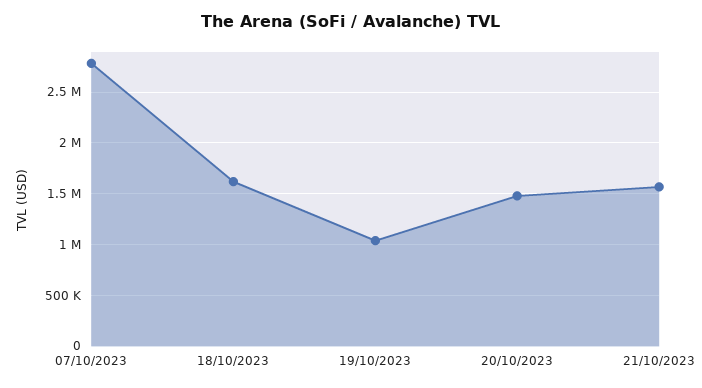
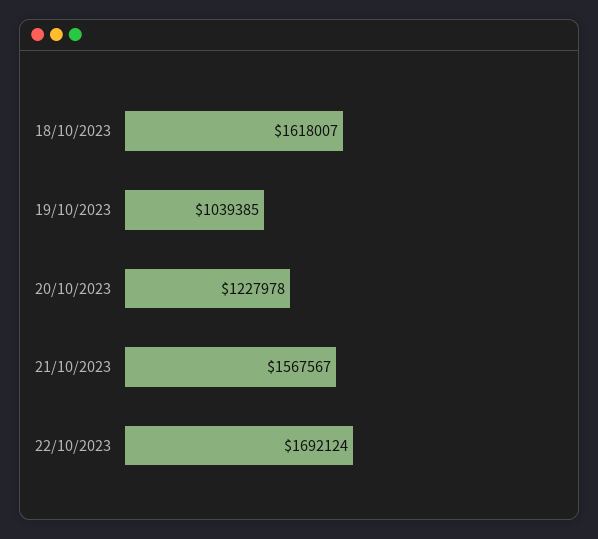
07/10/2023: 2800000 -> none
20/10/2023: 1500000 -> 1227978
22/10/2023: none -> 1692124

